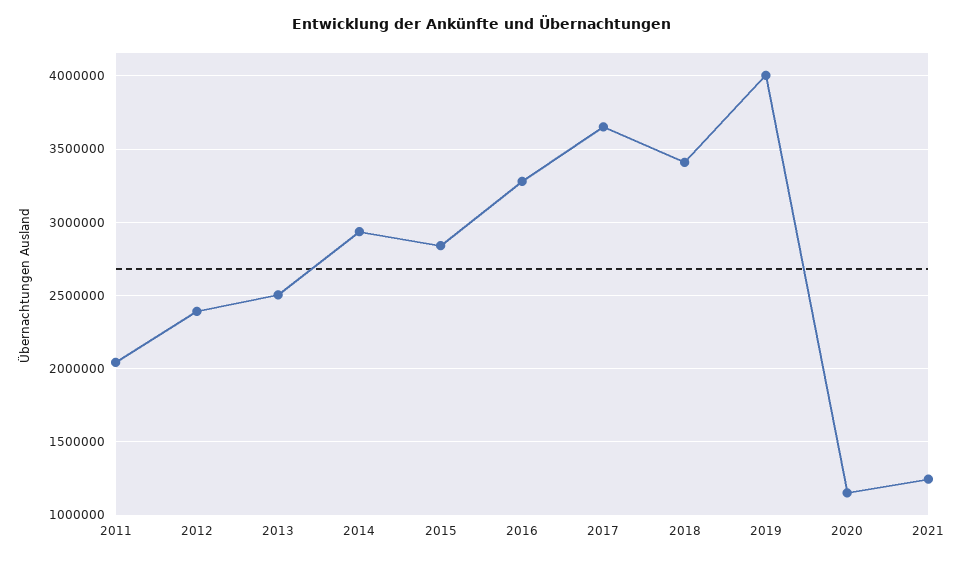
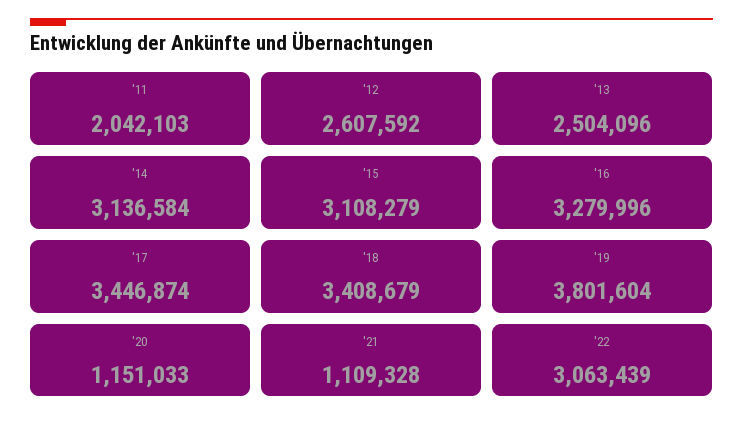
2012: 2400000 -> 2607592
2014: 2950000 -> 3136584
2015: 2850000 -> 3108279
2017: 3650000 -> 3446874
2019: 4000000 -> 3801604
2021: 1250000 -> 1109328
'22: none -> 3063439

